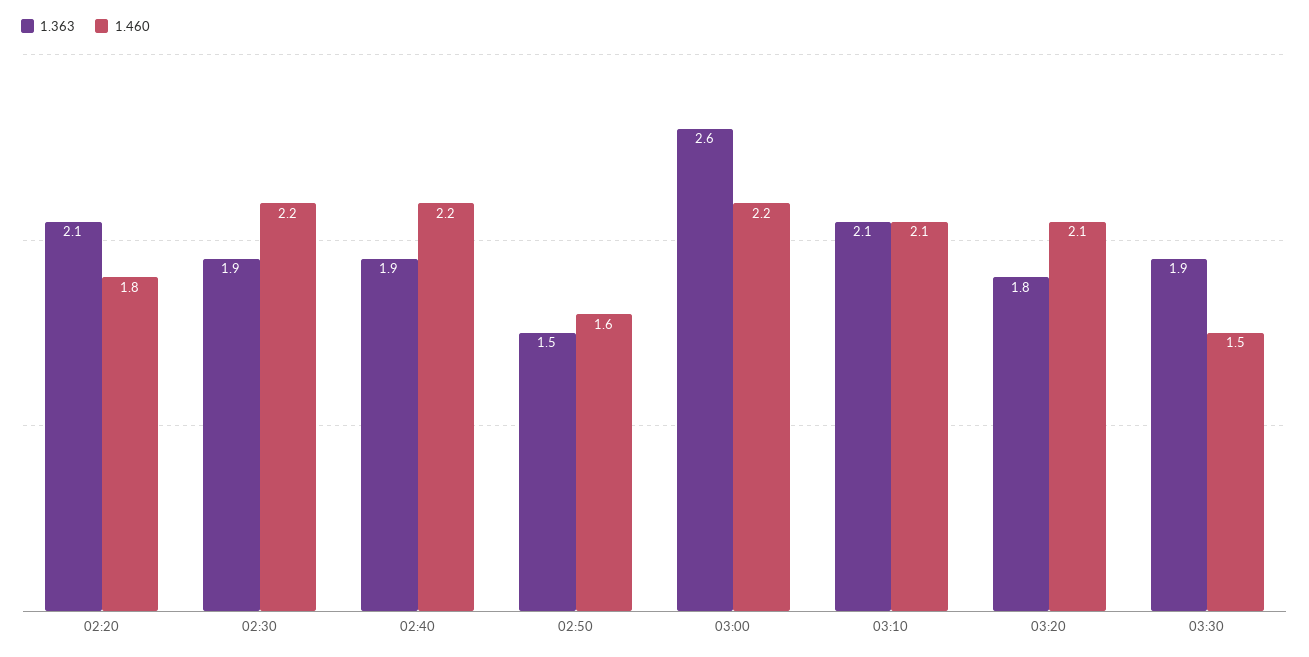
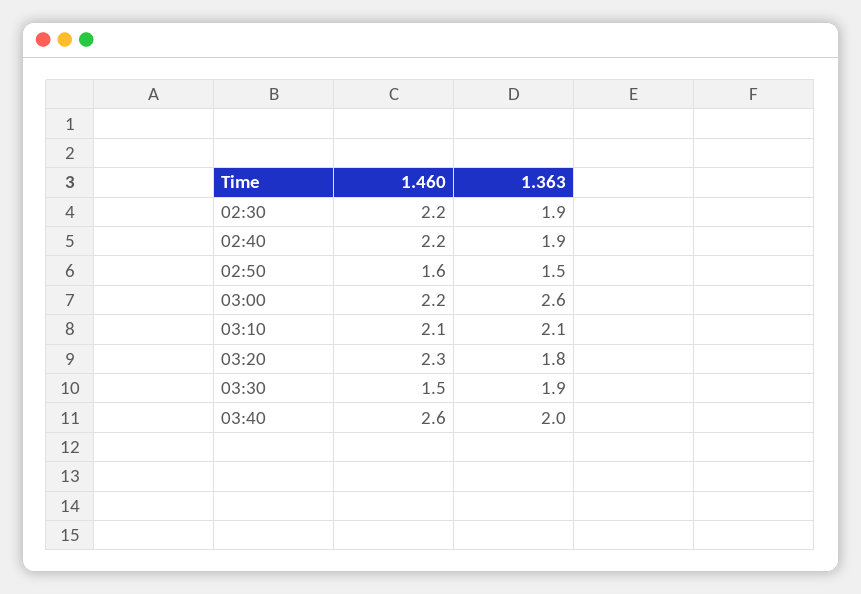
1.363, 02:20: 2.1 -> none
1.460, 02:20: 1.8 -> none
1.460, 03:20: 2.1 -> 2.3
1.460, 03:40: none -> 2.6
1.363, 03:40: none -> 2

